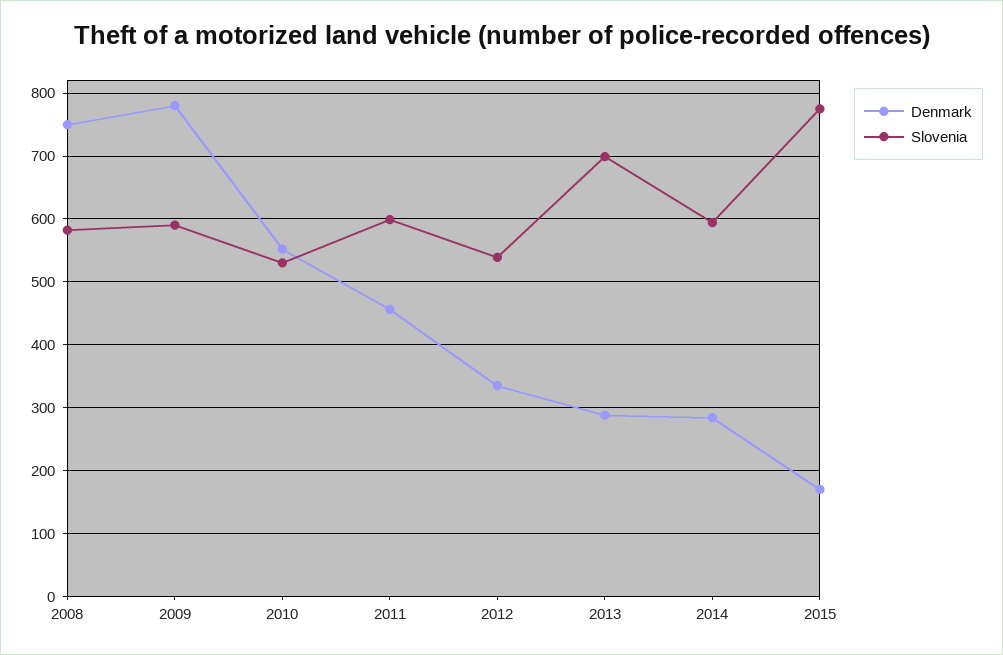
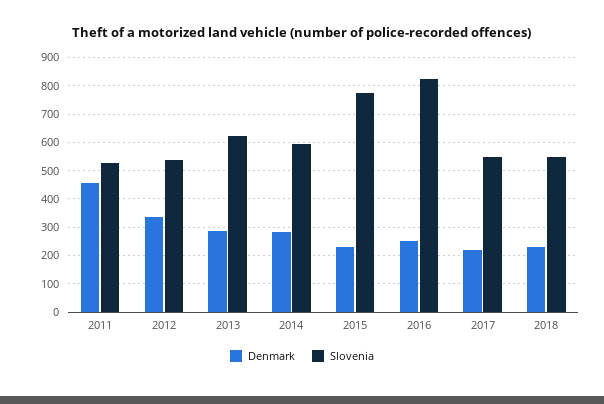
Denmark, 2008: 750 -> none
Slovenia, 2008: 580 -> none
Denmark, 2009: 780 -> none
Slovenia, 2009: 590 -> none
Denmark, 2010: 550 -> none
Slovenia, 2010: 530 -> none
Slovenia, 2011: 600 -> 525
Slovenia, 2013: 700 -> 625
Denmark, 2015: 170 -> 225
Denmark, 2016: none -> 250
Slovenia, 2016: none -> 825
Denmark, 2017: none -> 225
Slovenia, 2017: none -> 550
Denmark, 2018: none -> 225
Slovenia, 2018: none -> 550

